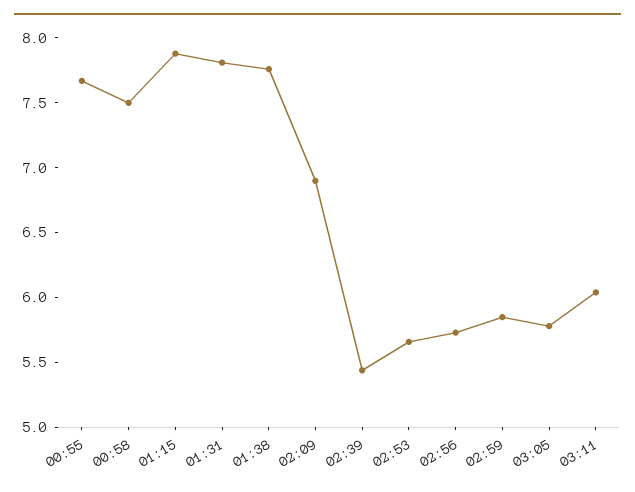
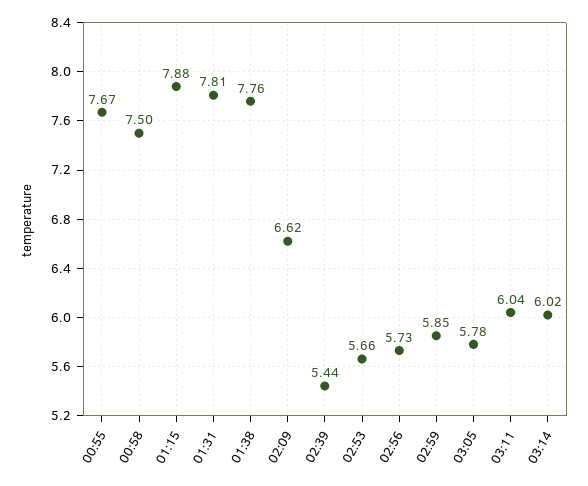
02:09: 6.9 -> 6.62
03:14: none -> 6.02

